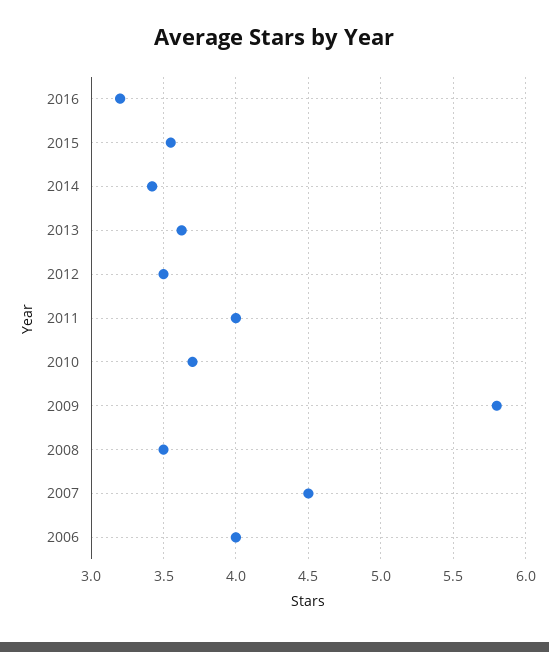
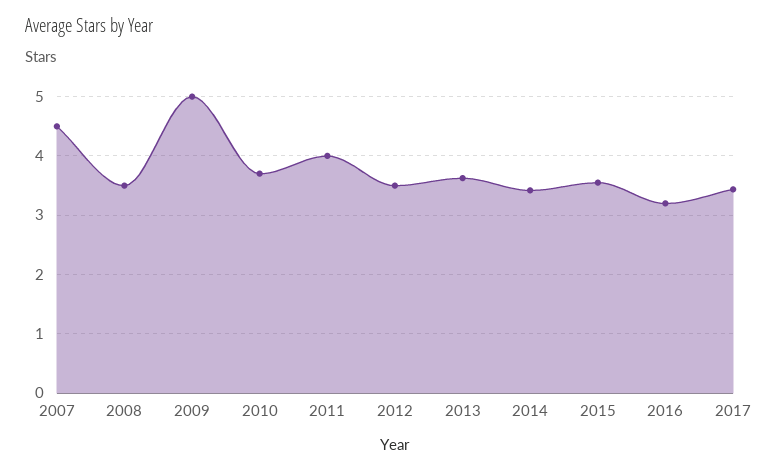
2009: 5.8 -> 5
2006: 4 -> none
2017: none -> 3.4

